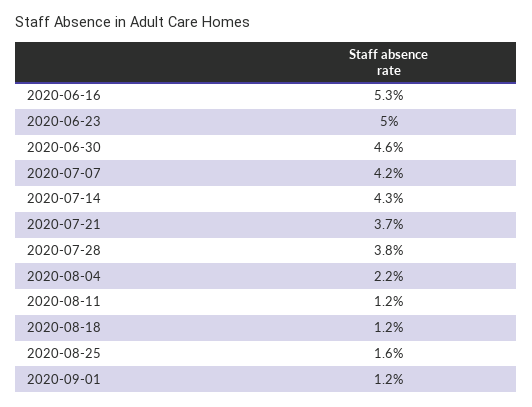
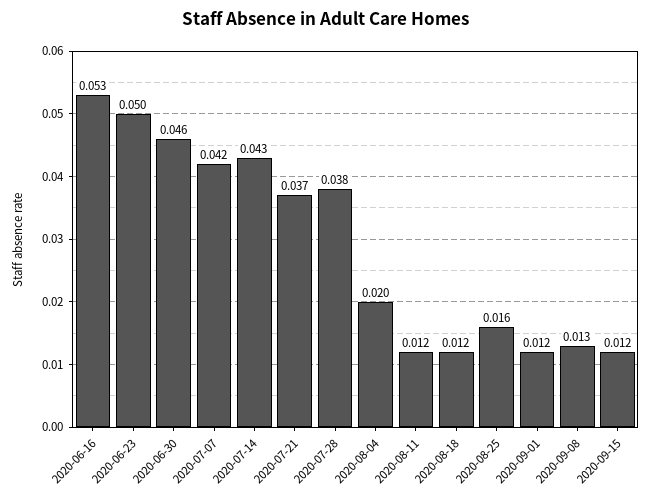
2020-08-04: 0.022 -> 0.02
2020-09-08: none -> 0.013
2020-09-15: none -> 0.012

